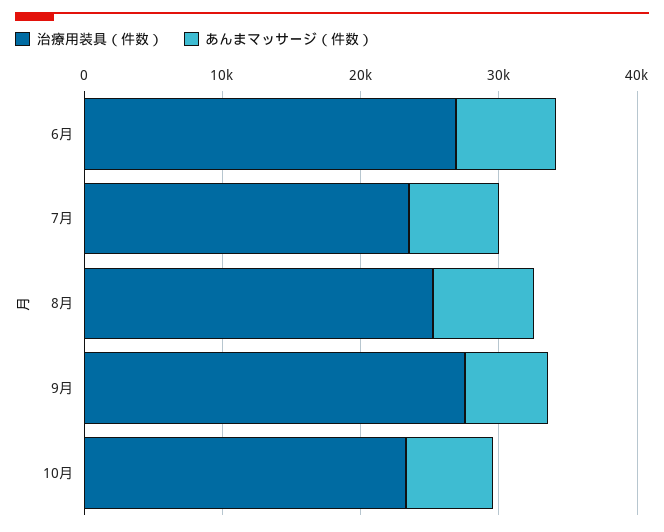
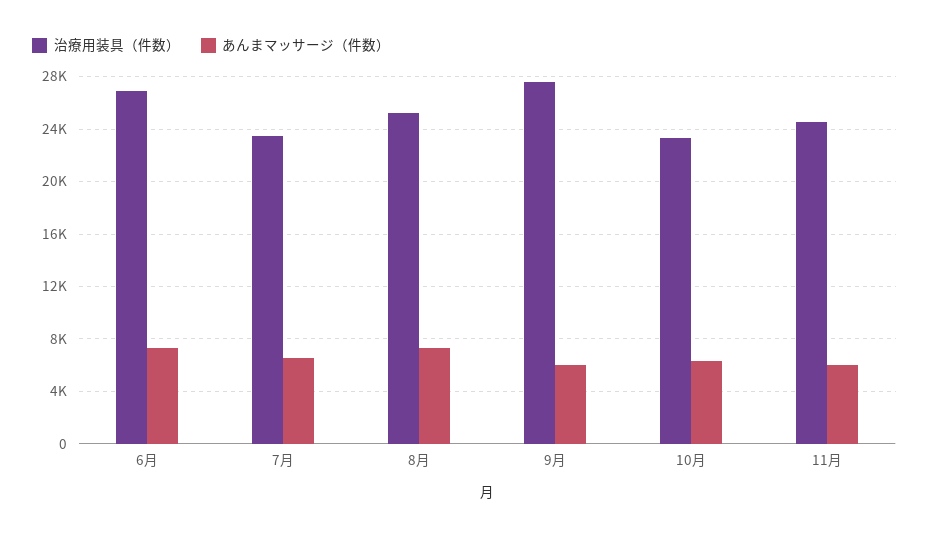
治療用装具（件数）, 11月: none -> 24500
あんまマッサージ（件数）, 11月: none -> 6000

